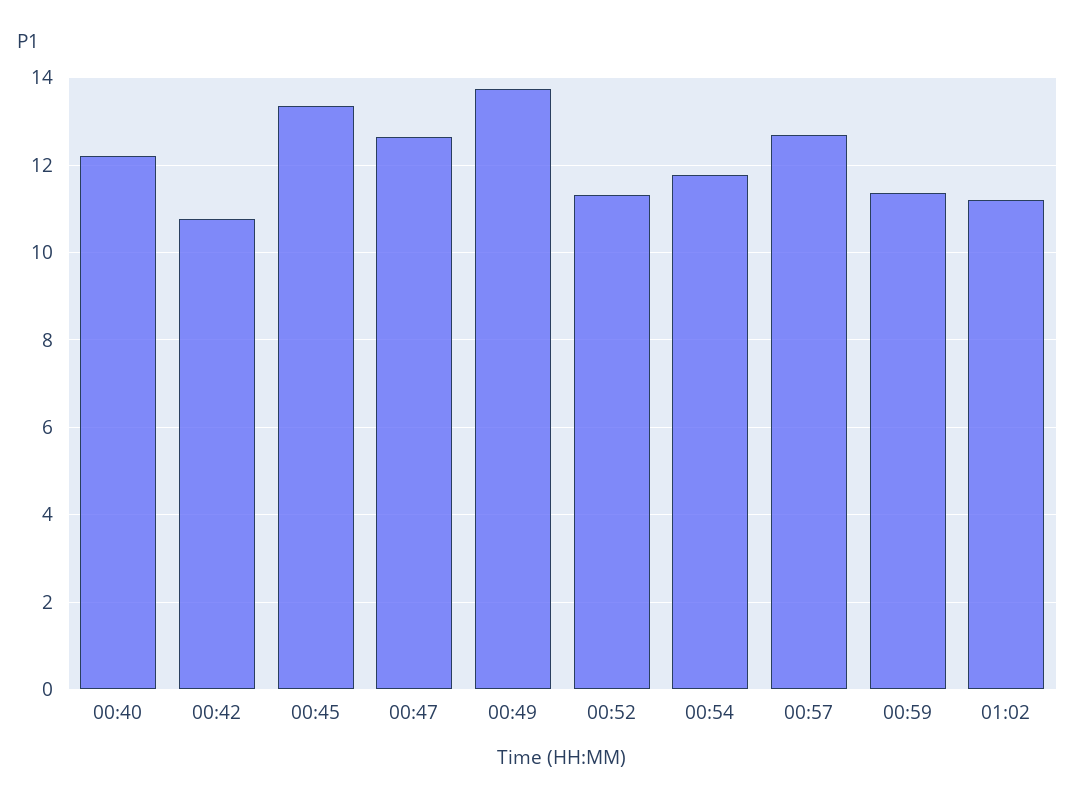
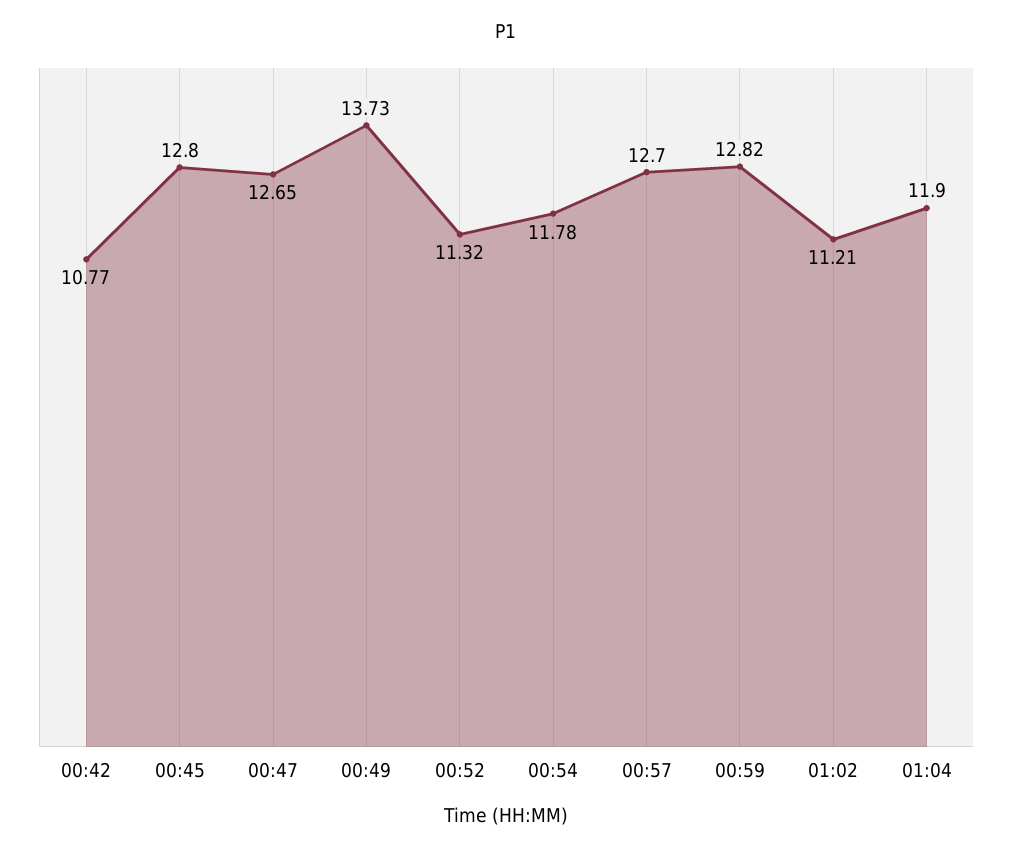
00:40: 12.2 -> none
00:45: 13.4 -> 12.8
00:59: 11.4 -> 12.82
01:04: none -> 11.9

